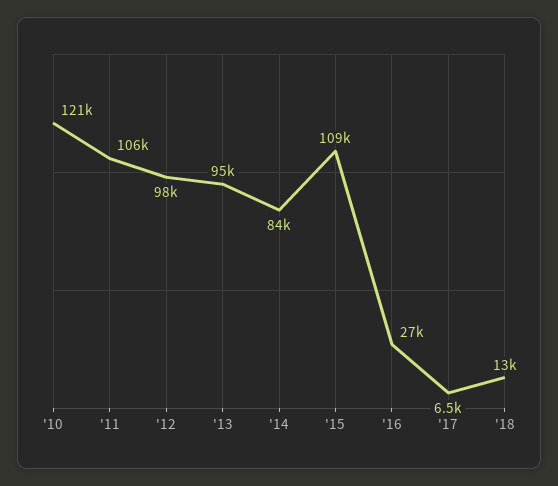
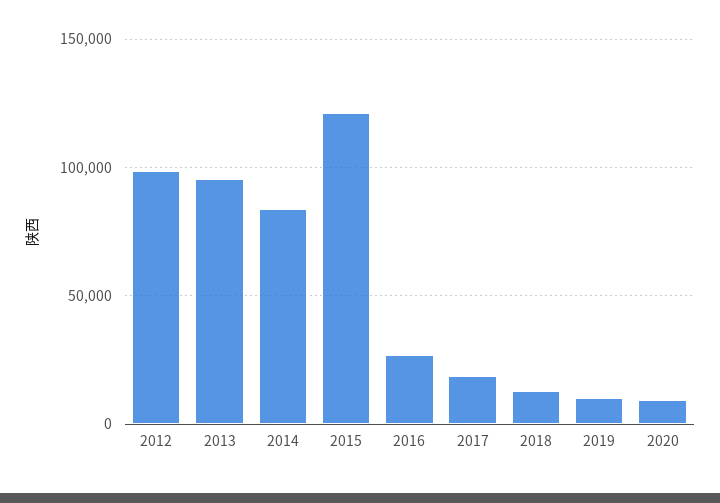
'10: 121000 -> none
'11: 106000 -> none
'15: 109000 -> 120000
'17: 6500 -> 20000
2019: none -> 10000
2020: none -> 10000

